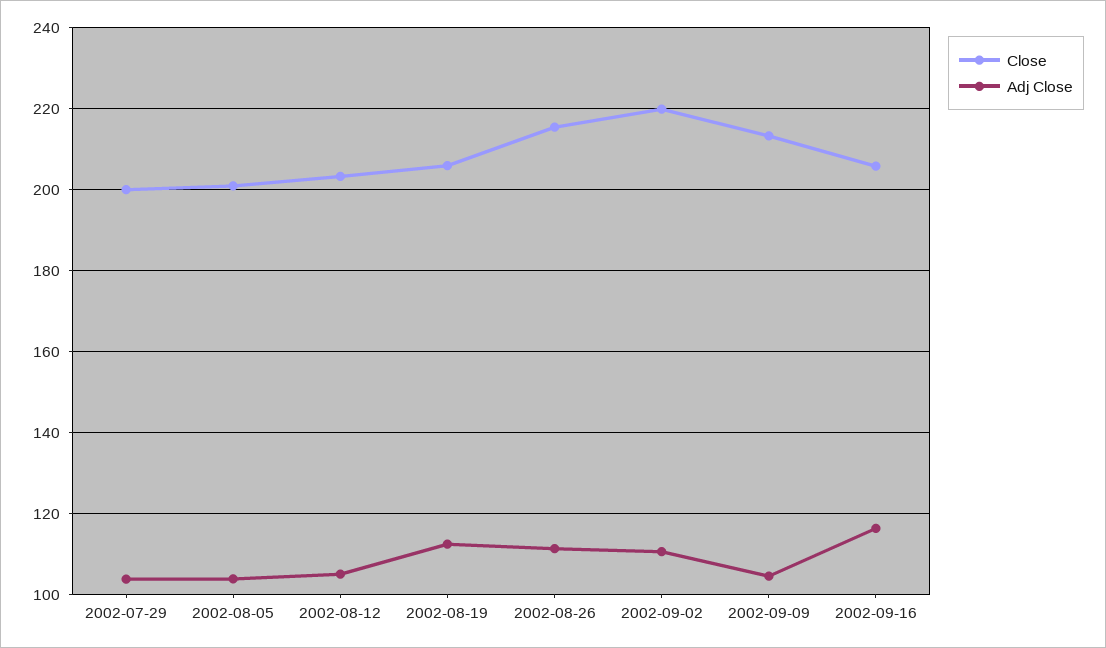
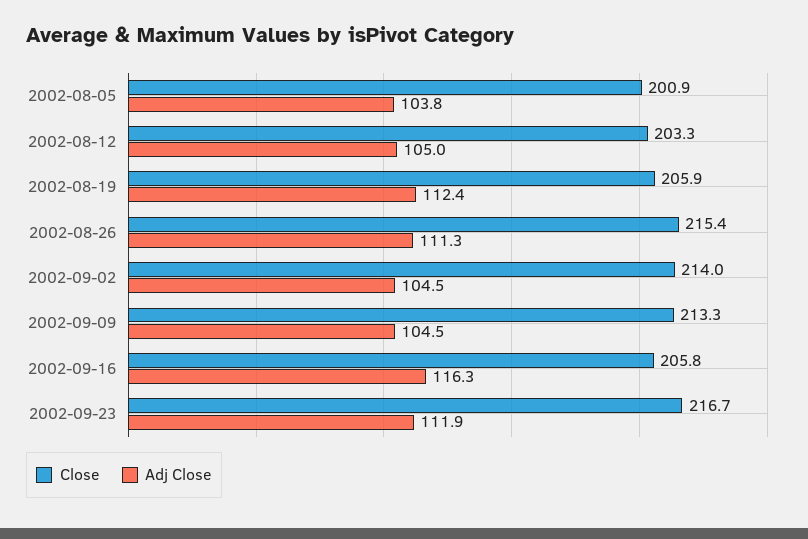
Close, 2002-07-29: 200 -> none
Adj Close, 2002-07-29: 104 -> none
Close, 2002-09-02: 220 -> 214
Adj Close, 2002-09-02: 110 -> 104.5
Close, 2002-09-23: none -> 216.7
Adj Close, 2002-09-23: none -> 111.9

